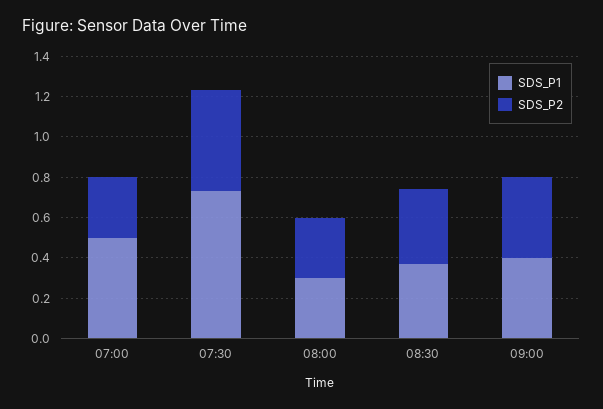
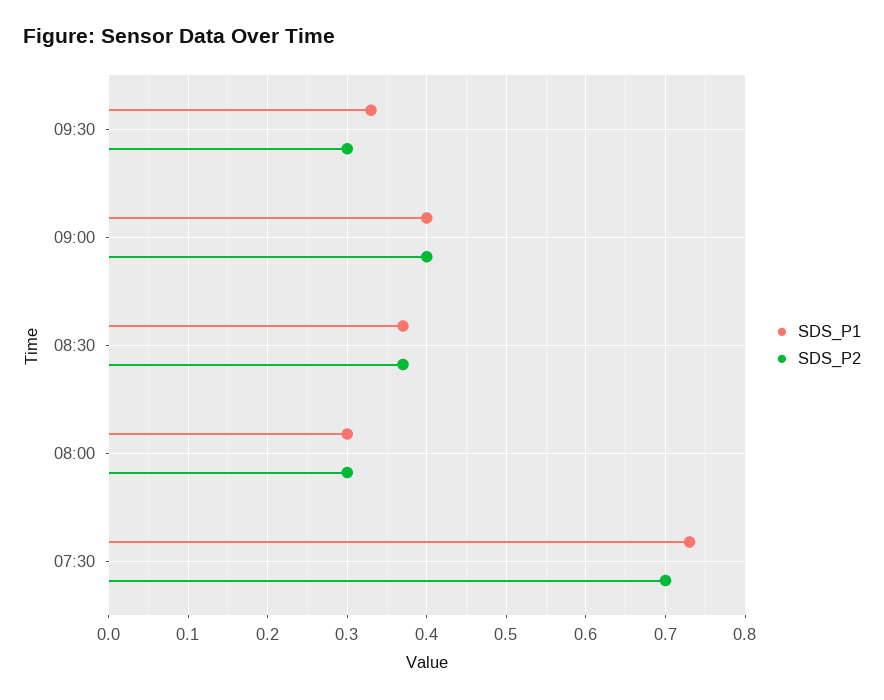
SDS_P1, 07:00: 0.5 -> none
SDS_P2, 07:00: 0.3 -> none
SDS_P2, 07:30: 0.5 -> 0.7
SDS_P1, 09:30: none -> 0.33
SDS_P2, 09:30: none -> 0.3

